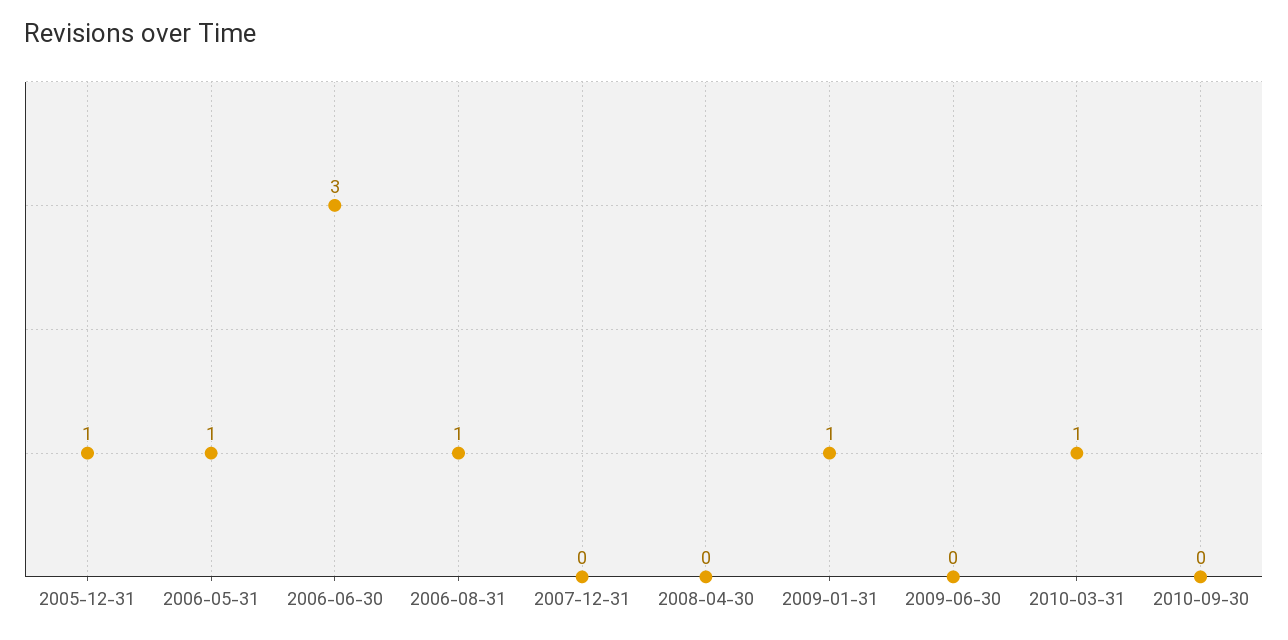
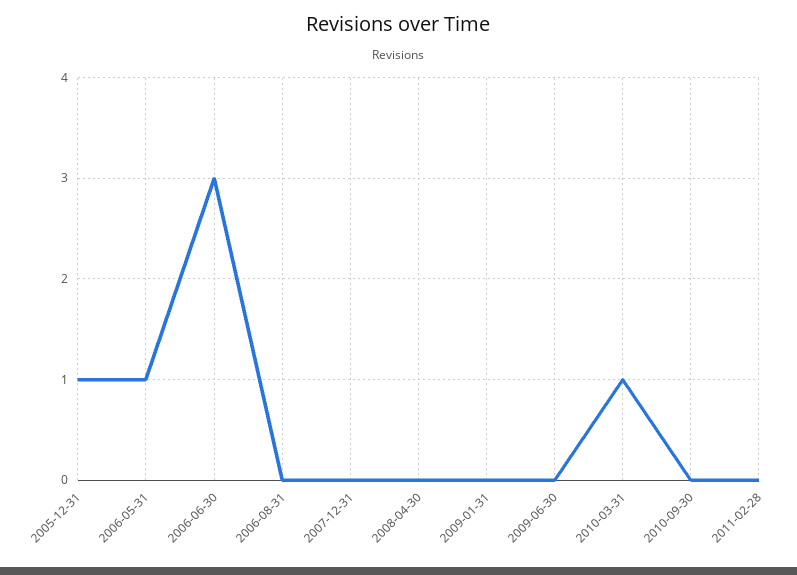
2006-08-31: 1 -> 0
2009-01-31: 1 -> 0
2011-02-28: none -> 0

